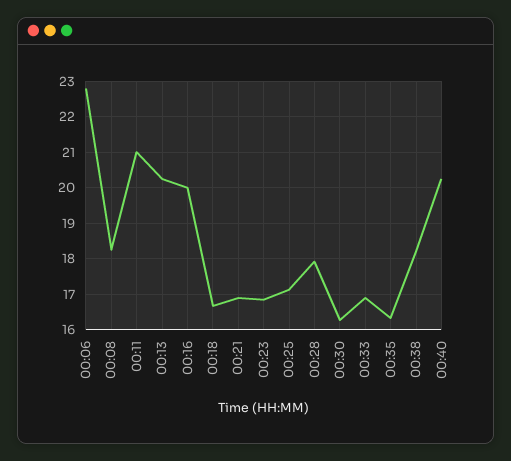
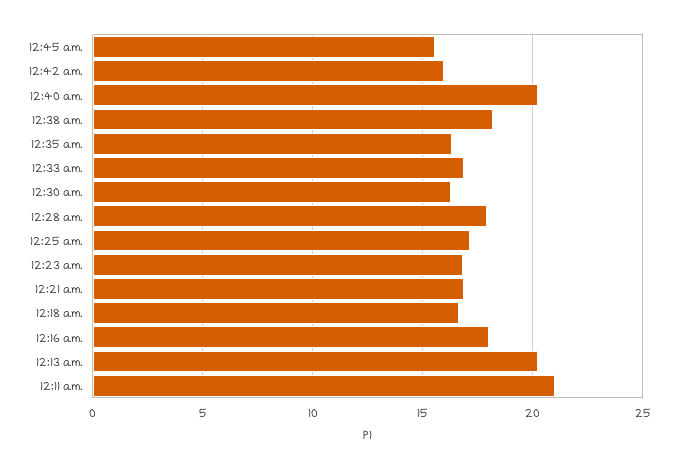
00:06: 22.8 -> none
00:08: 18.2 -> none
00:16: 20 -> 18
12:45 a.m.: none -> 15.5
12:42 a.m.: none -> 16

